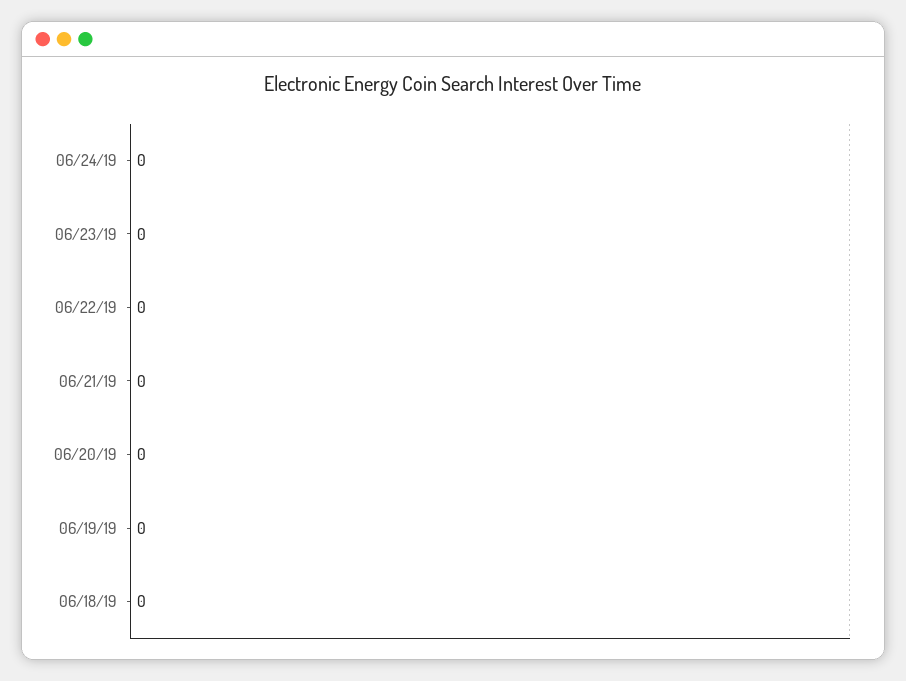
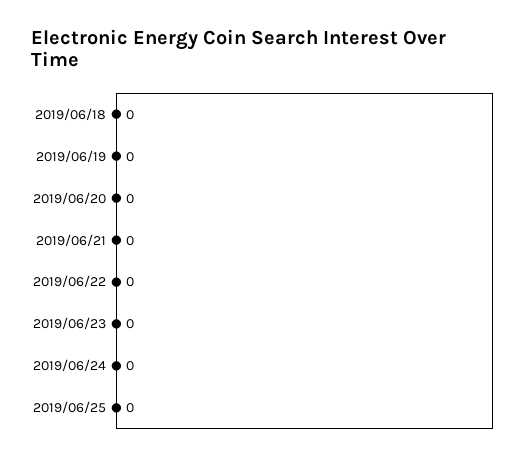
2019/06/25: none -> 0

